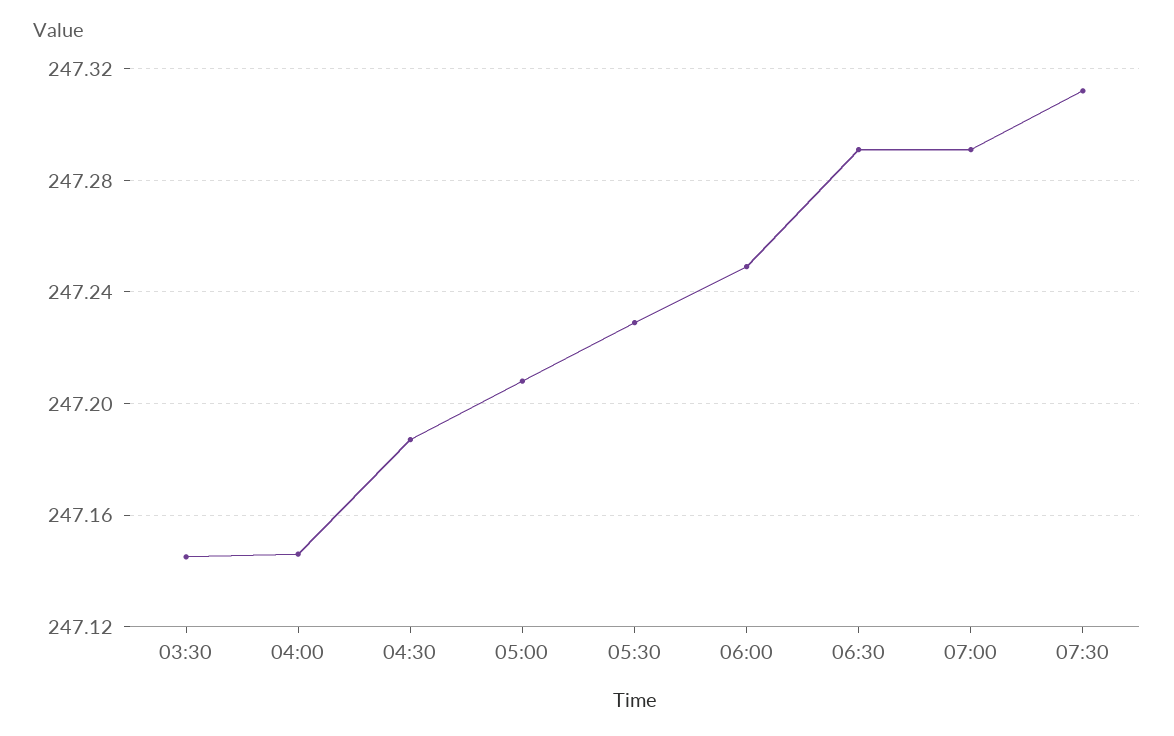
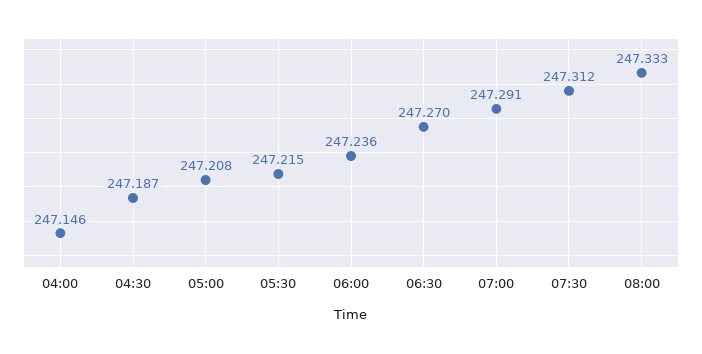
03:30: 247.145 -> none
05:30: 247.23 -> 247.215
06:00: 247.25 -> 247.236
06:30: 247.29 -> 247.27
08:00: none -> 247.333

